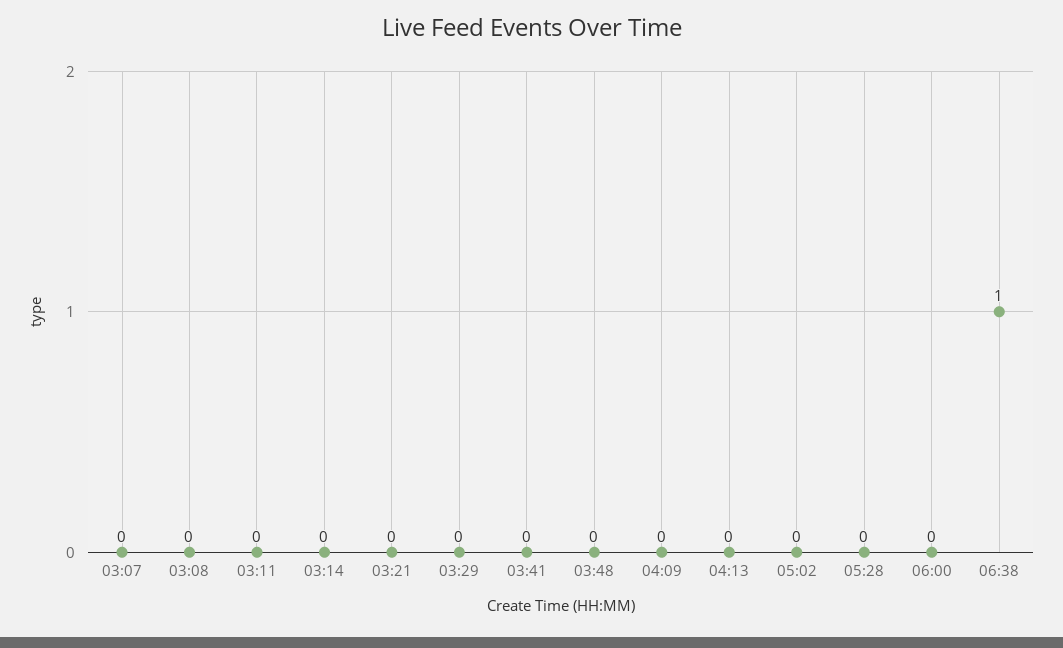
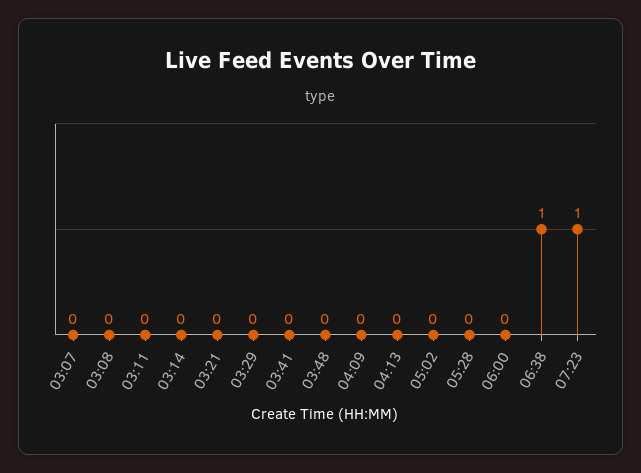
07:23: none -> 1

